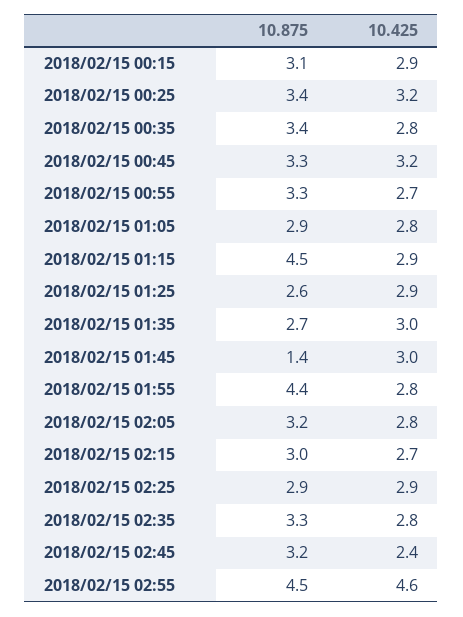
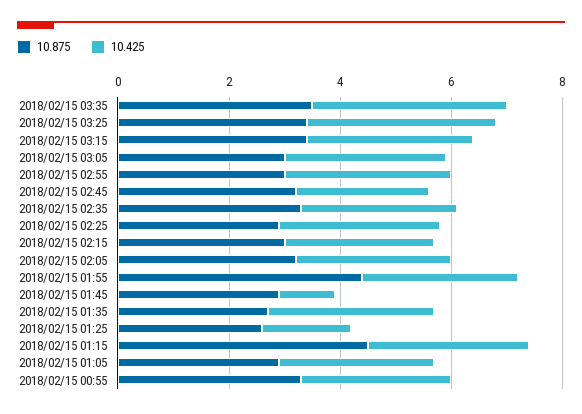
10.875, 2018/02/15 00:15: 3.1 -> none
10.425, 2018/02/15 00:15: 2.9 -> none
10.875, 2018/02/15 00:25: 3.4 -> none
10.425, 2018/02/15 00:25: 3.2 -> none
10.875, 2018/02/15 00:35: 3.4 -> none
10.425, 2018/02/15 00:35: 2.8 -> none
10.875, 2018/02/15 00:45: 3.3 -> none
10.425, 2018/02/15 00:45: 3.2 -> none
10.425, 2018/02/15 01:25: 2.9 -> 1.5
10.875, 2018/02/15 01:45: 1.4 -> 3
10.425, 2018/02/15 01:45: 3 -> 1
10.875, 2018/02/15 02:55: 4.5 -> 3
10.425, 2018/02/15 02:55: 4.6 -> 3
10.875, 2018/02/15 03:35: none -> 3.5
10.425, 2018/02/15 03:35: none -> 3.5
10.875, 2018/02/15 03:25: none -> 3.5
10.425, 2018/02/15 03:25: none -> 3.5
10.875, 2018/02/15 03:15: none -> 3.5
10.425, 2018/02/15 03:15: none -> 3
10.875, 2018/02/15 03:05: none -> 3
10.425, 2018/02/15 03:05: none -> 3

